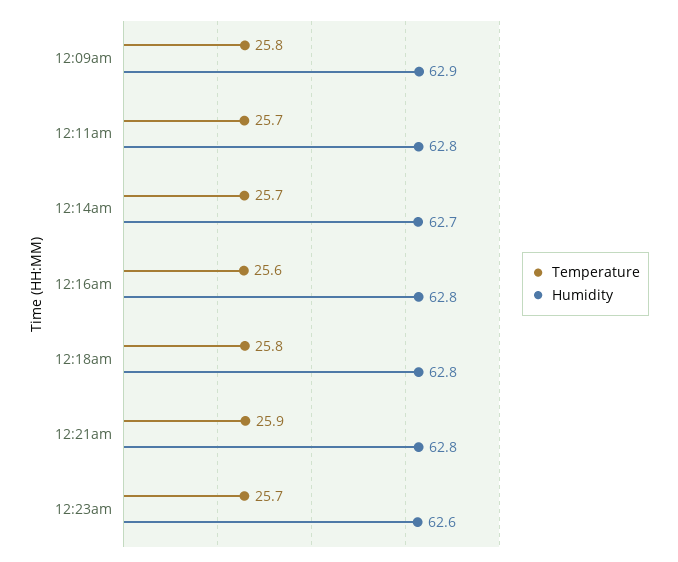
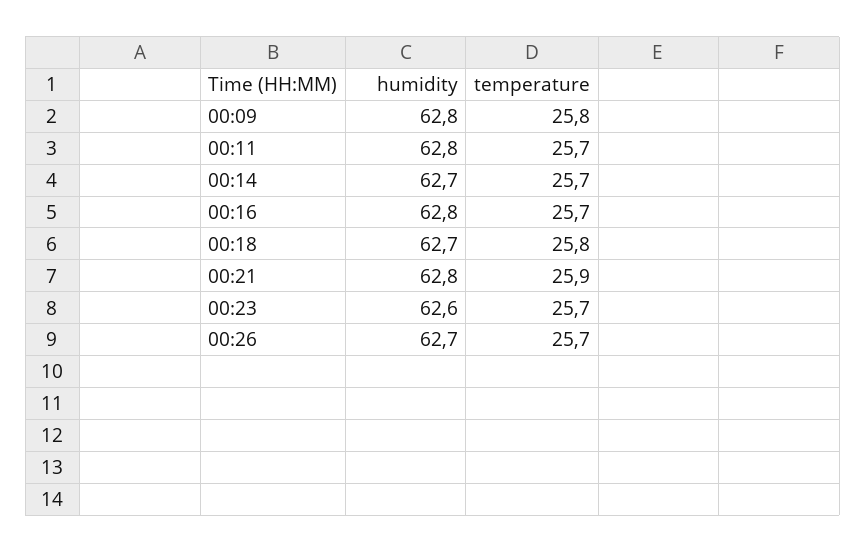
Humidity, 12:09am: 62.9 -> 62.8
Temperature, 12:16am: 25.6 -> 25.7
Humidity, 12:18am: 62.8 -> 62.7
Humidity, 00:26: none -> 62.7
Temperature, 00:26: none -> 25.7

